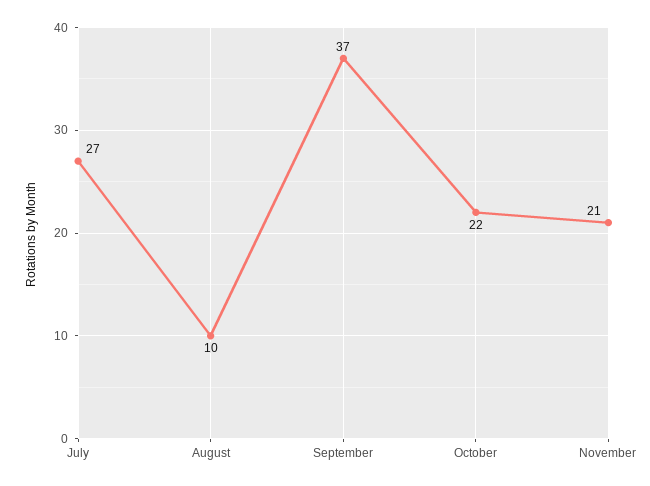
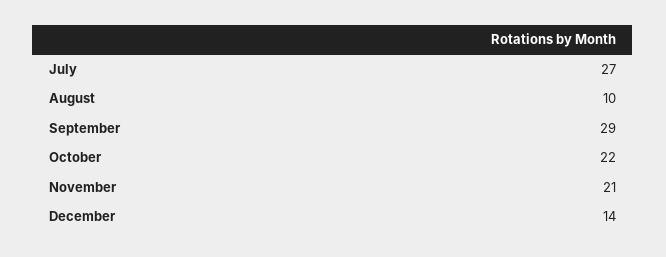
September: 37 -> 29
December: none -> 14

